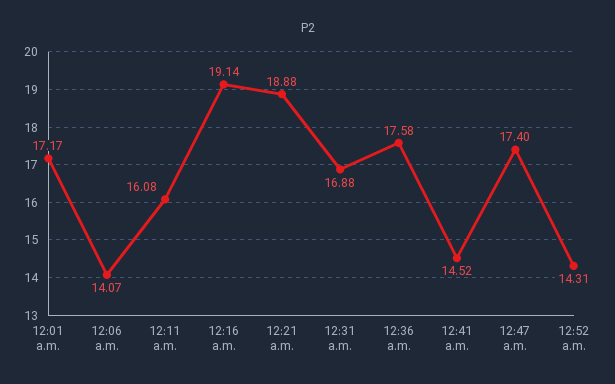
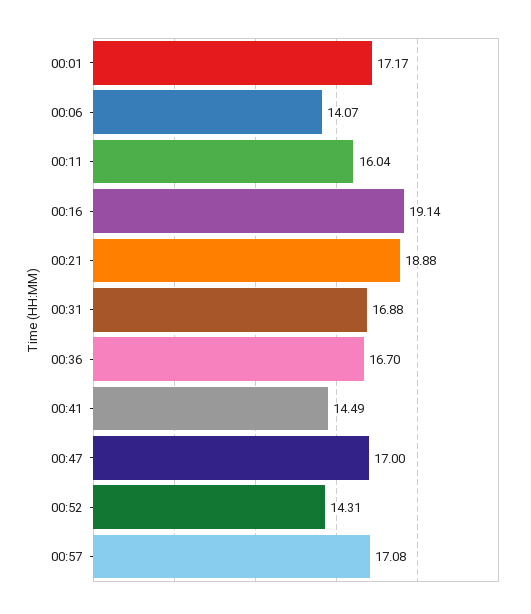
12:11 a.m.: 16.08 -> 16.04
12:36 a.m.: 17.58 -> 16.7
12:41 a.m.: 14.52 -> 14.49
12:47 a.m.: 17.4 -> 17
00:57: none -> 17.08

